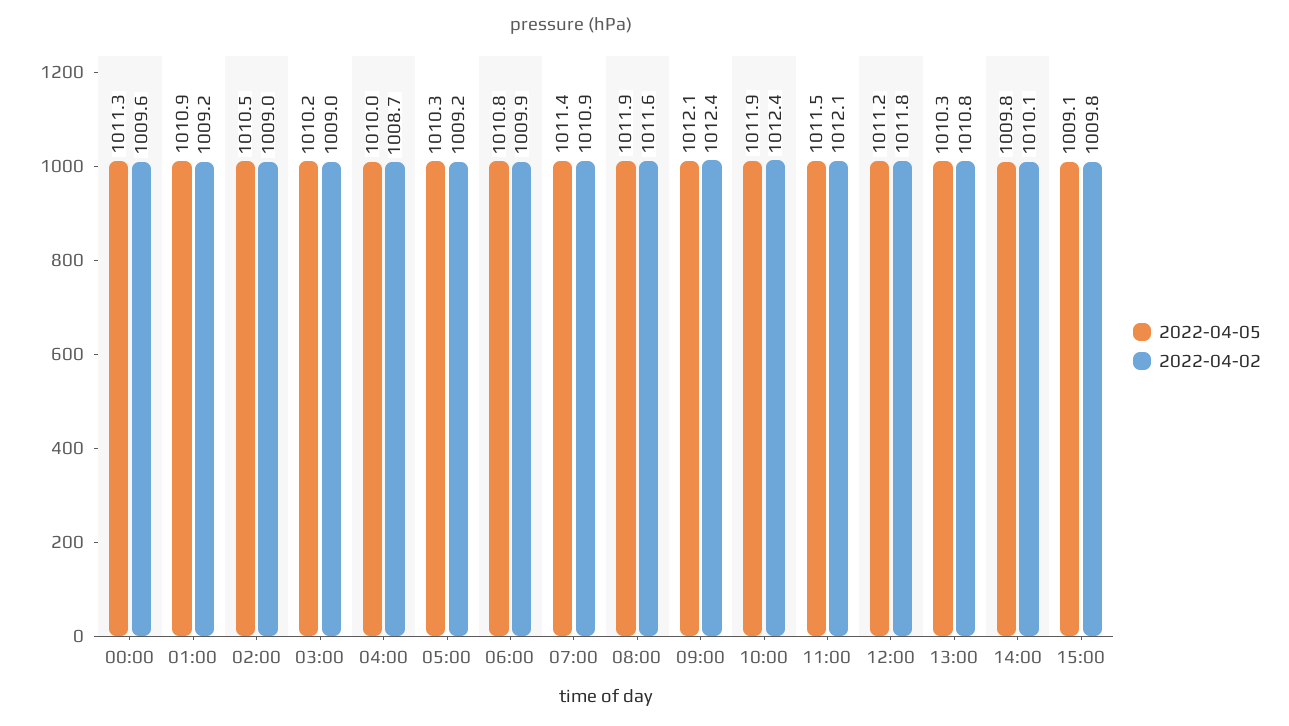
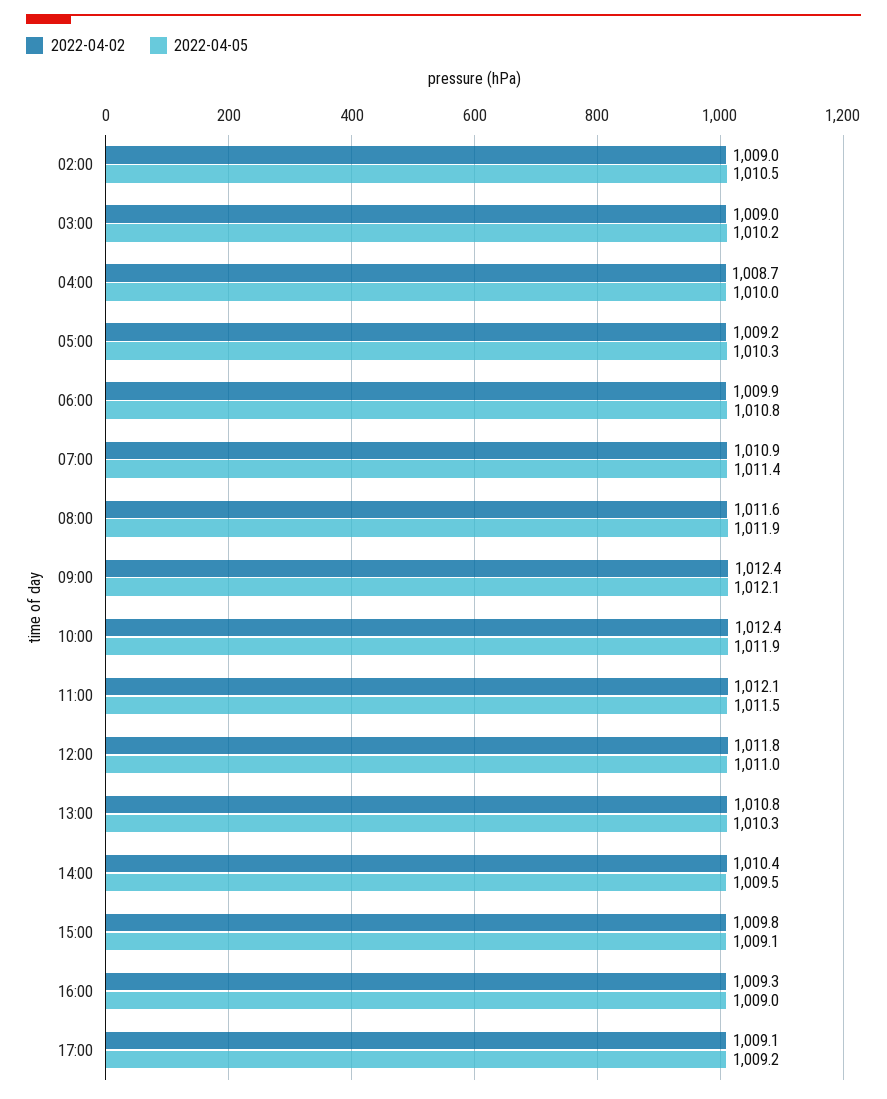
2022-04-05, 00:00: 1011.3 -> none
2022-04-02, 00:00: 1009.6 -> none
2022-04-05, 01:00: 1010.9 -> none
2022-04-02, 01:00: 1009.2 -> none
2022-04-05, 12:00: 1011.2 -> 1011
2022-04-05, 14:00: 1009.8 -> 1009.5
2022-04-02, 14:00: 1010.1 -> 1010.4
2022-04-02, 16:00: none -> 1009.3
2022-04-05, 16:00: none -> 1009
2022-04-02, 17:00: none -> 1009.1
2022-04-05, 17:00: none -> 1009.2

